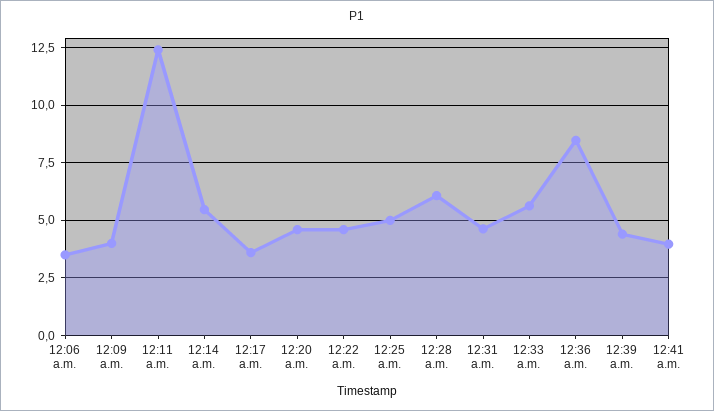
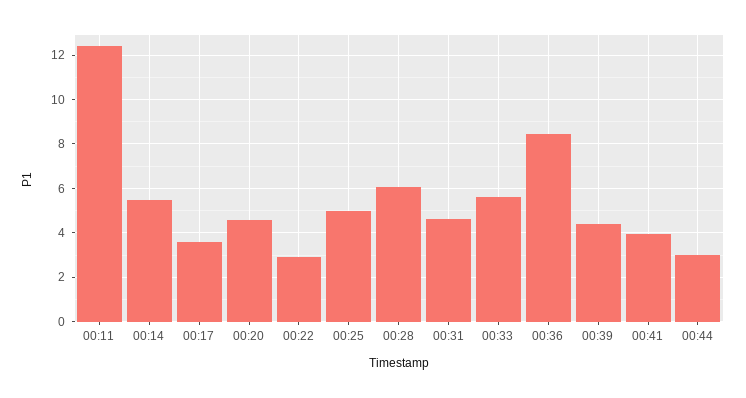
12:06 a.m.: 3.5 -> none
12:09 a.m.: 4 -> none
12:22 a.m.: 4.5 -> 3
00:44: none -> 3

